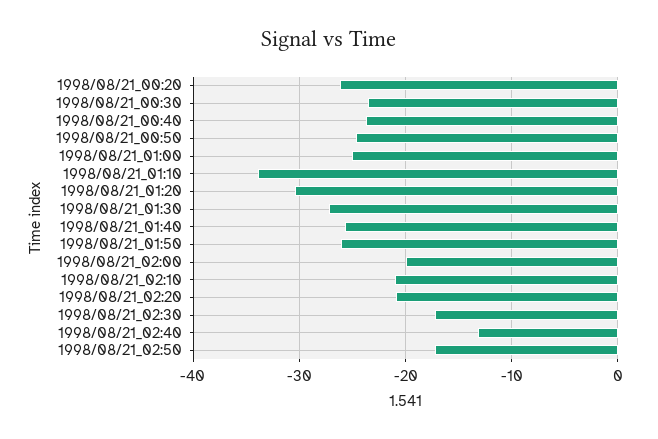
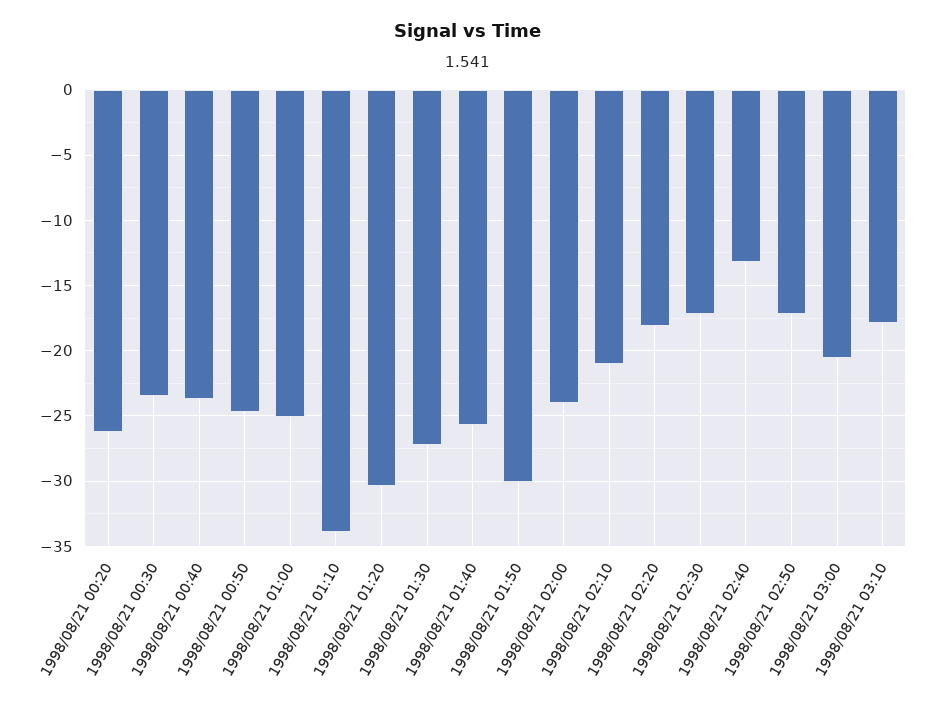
1998/08/21_01:50: -26 -> -30
1998/08/21_02:00: -20 -> -24
1998/08/21_02:20: -21 -> -18
1998/08/21 03:00: none -> -20.5
1998/08/21 03:10: none -> -18

